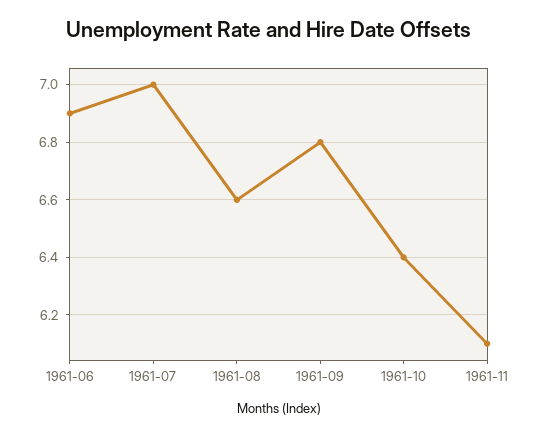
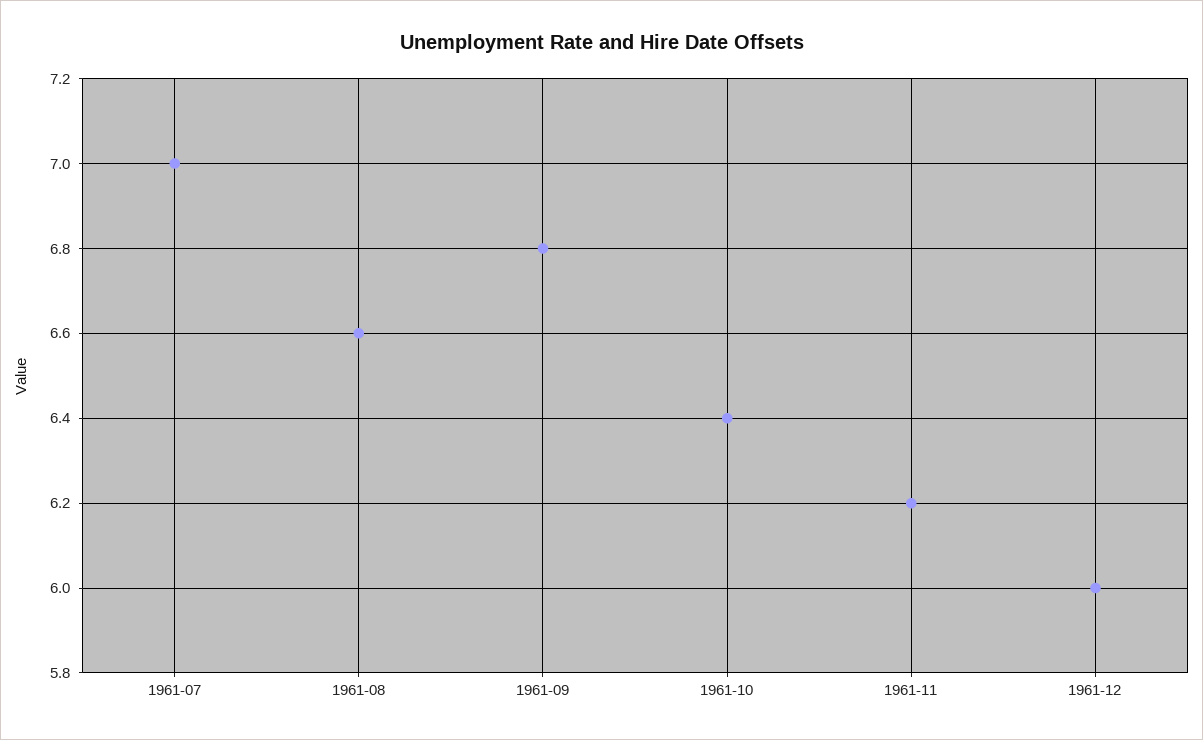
1961-06: 6.9 -> none
1961-11: 6.1 -> 6.2
1961-12: none -> 6

